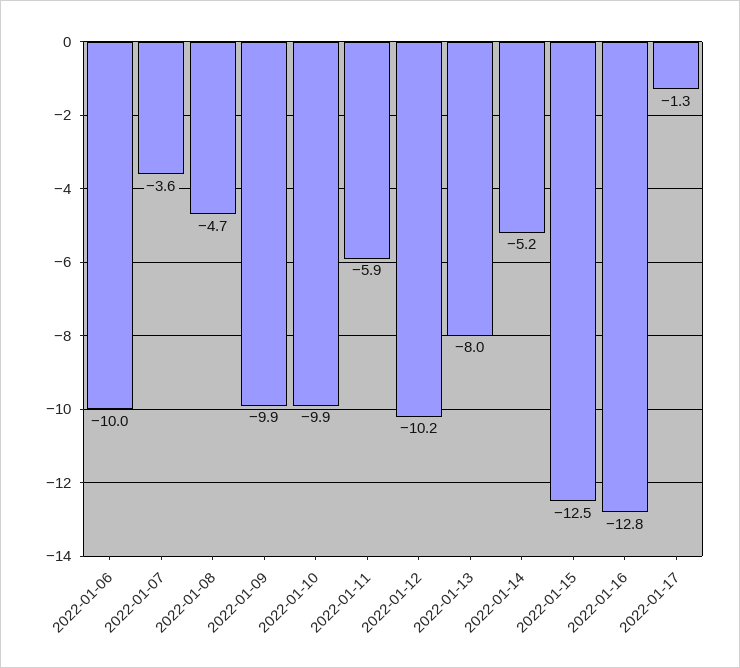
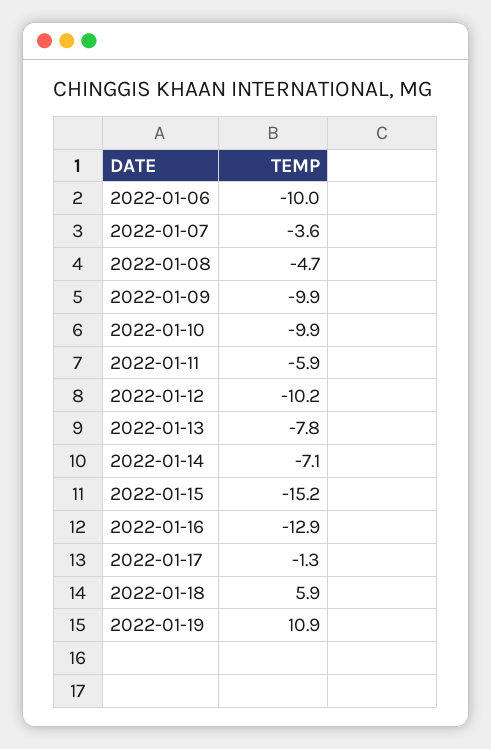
2022-01-13: -8 -> -7.8
2022-01-14: -5.2 -> -7.1
2022-01-15: -12.5 -> -15.2
2022-01-16: -12.8 -> -12.9
2022-01-18: none -> 5.9
2022-01-19: none -> 10.9

